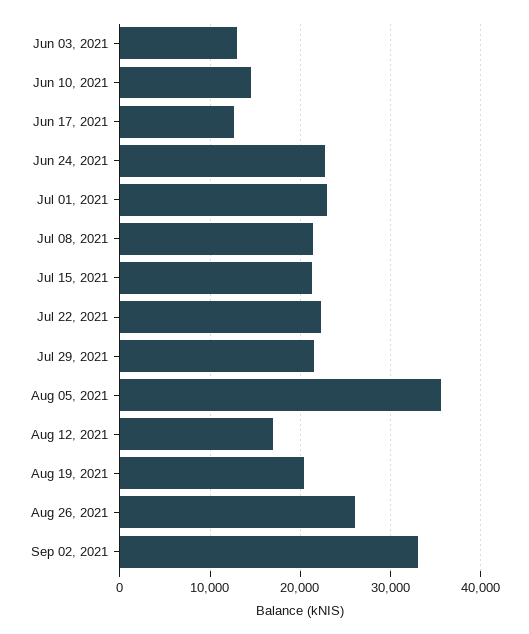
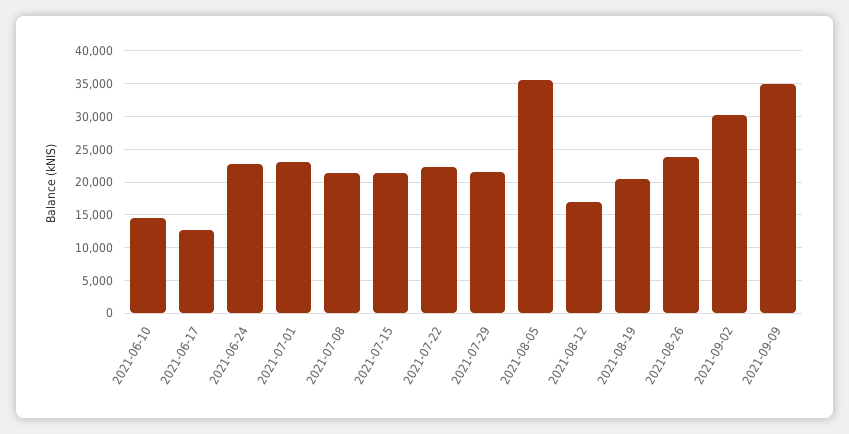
Jun 03, 2021: 13000 -> none
Aug 26, 2021: 26000 -> 24000
Sep 02, 2021: 33000 -> 30000
2021-09-09: none -> 35000

